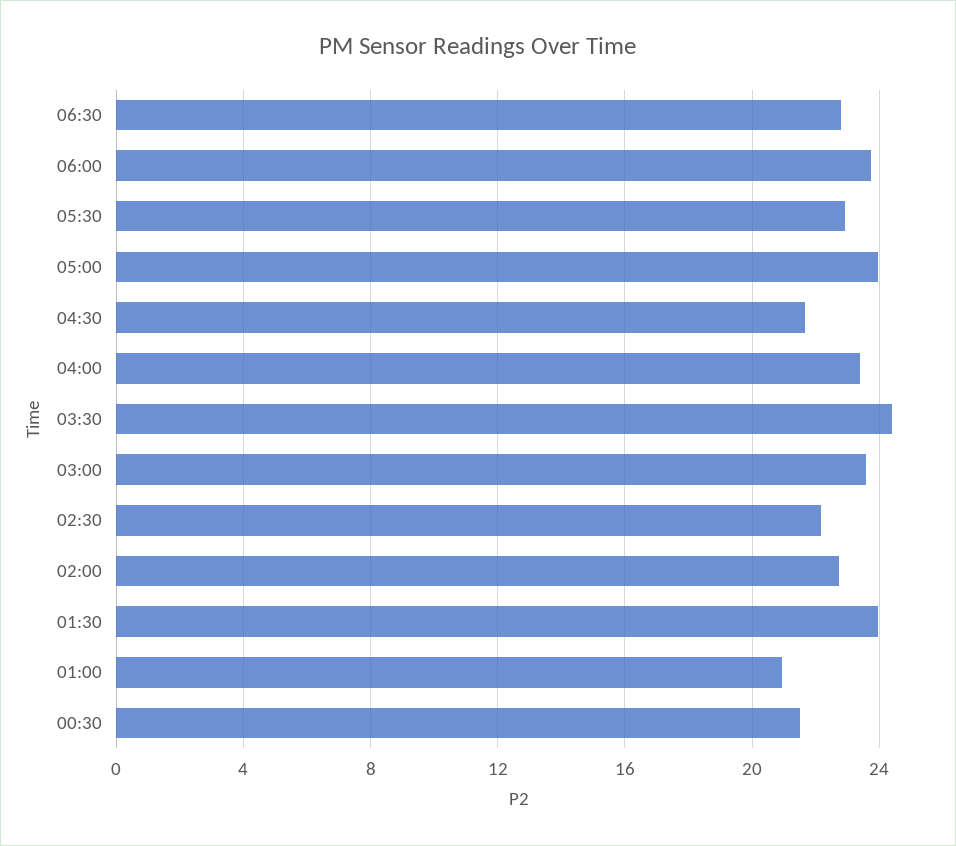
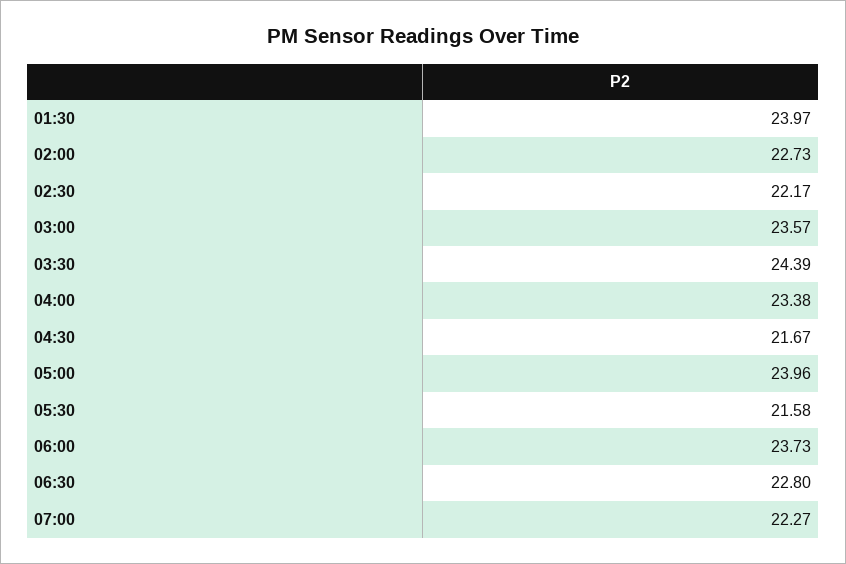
05:30: 23 -> 21.58
01:00: 21 -> none
00:30: 21.5 -> none
07:00: none -> 22.27

